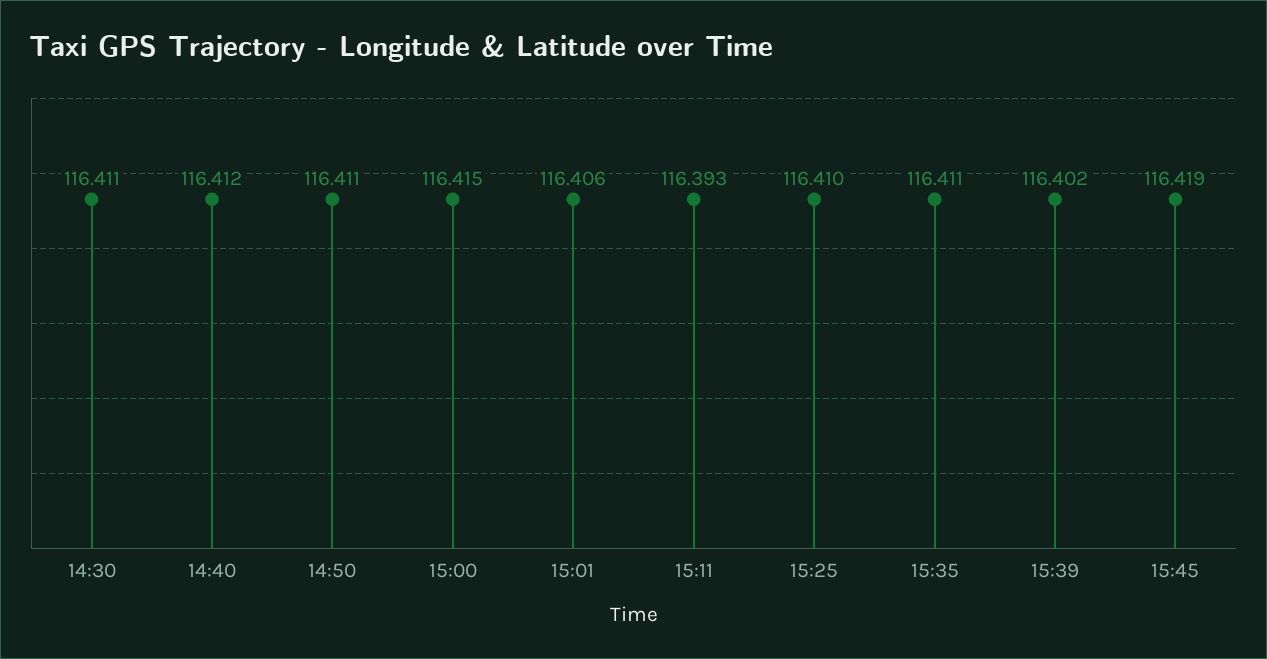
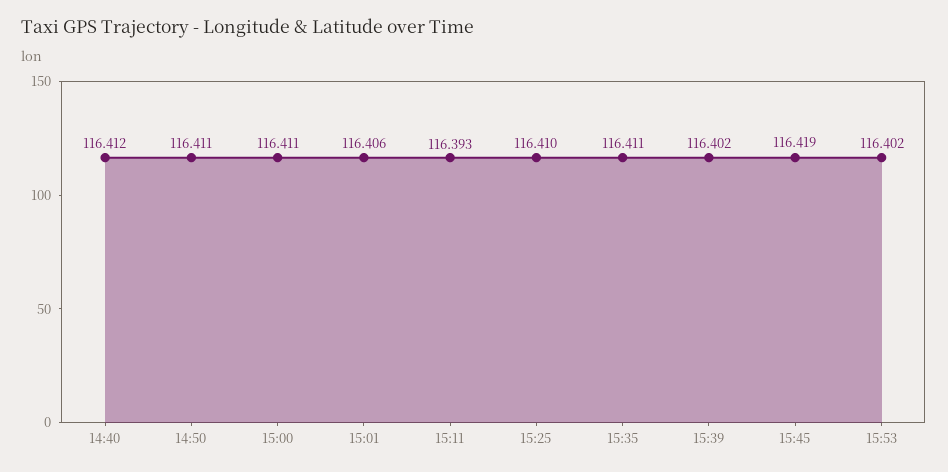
14:30: 116.411 -> none
15:00: 116.415 -> 116.411
15:53: none -> 116.402

